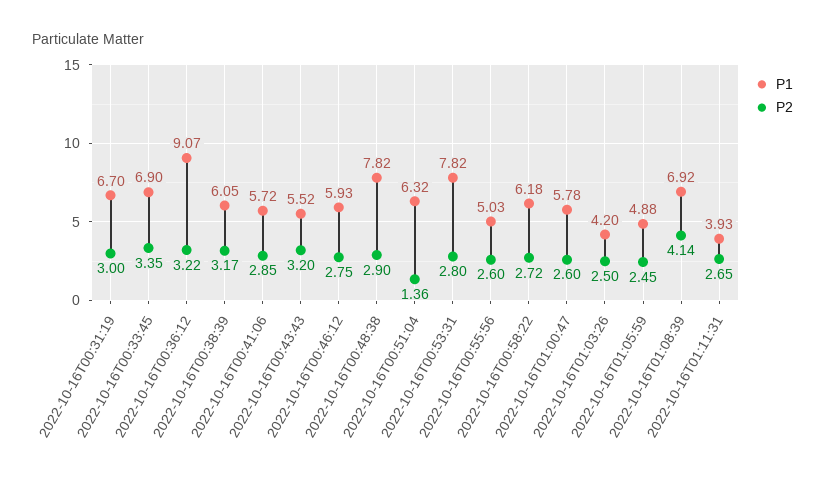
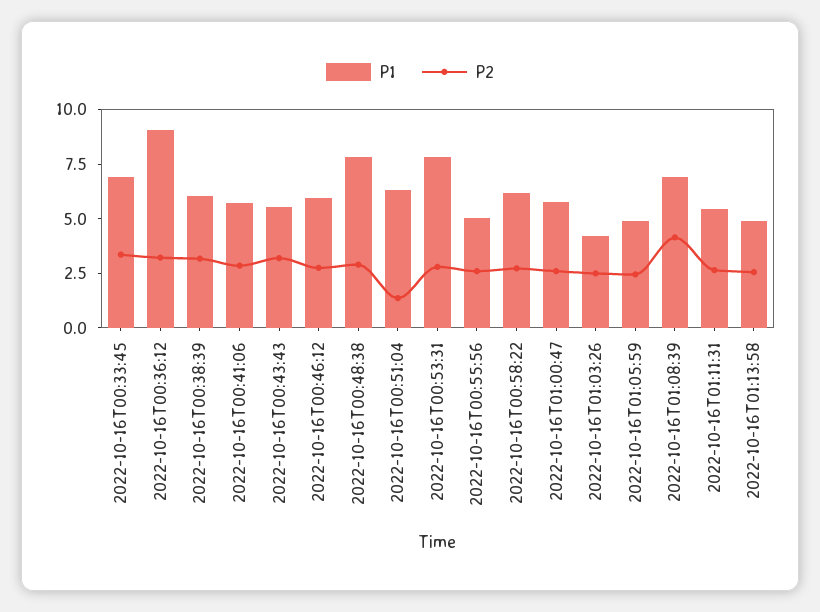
P1, 2022-10-16T00:31:19: 6.7 -> none
P2, 2022-10-16T00:31:19: 3 -> none
P1, 2022-10-16T01:11:31: 3.93 -> 5.5
P1, 2022-10-16T01:13:58: none -> 5
P2, 2022-10-16T01:13:58: none -> 2.5

